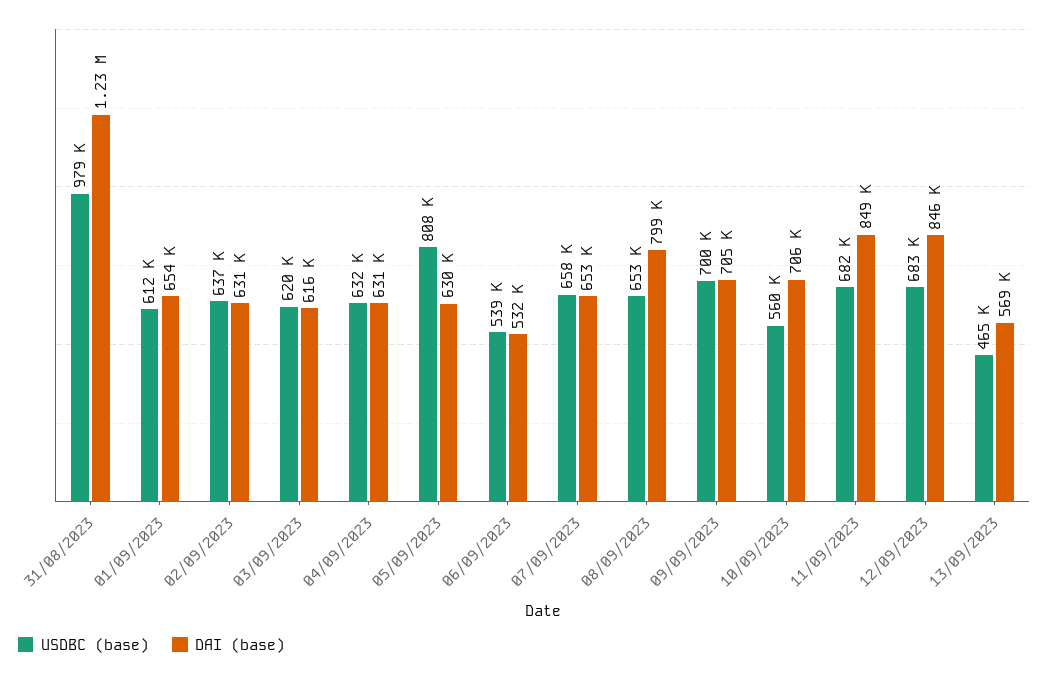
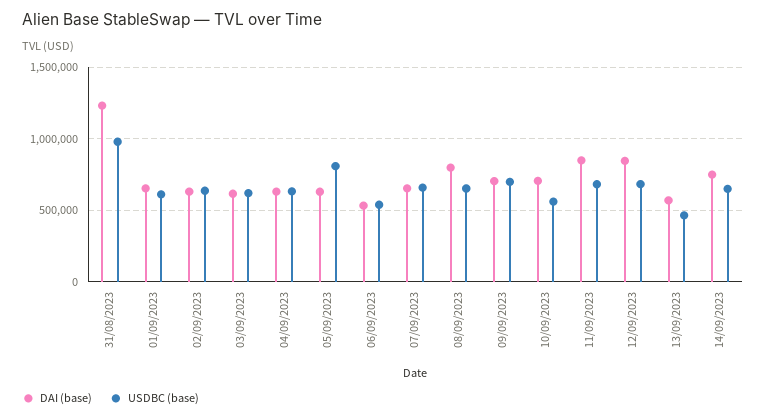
DAI (base), 14/09/2023: none -> 750000
USDBC (base), 14/09/2023: none -> 650000

